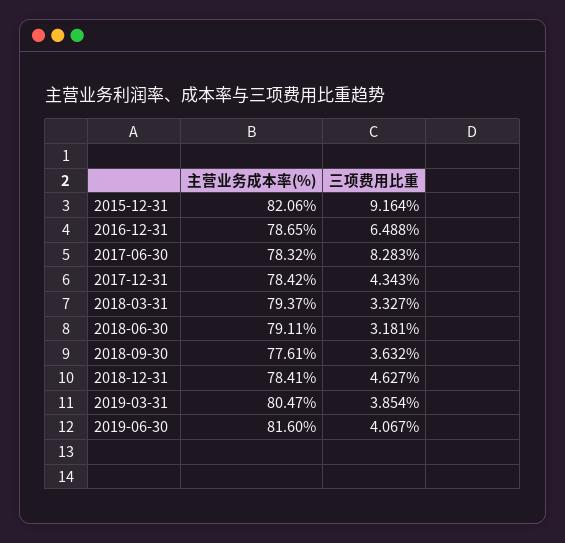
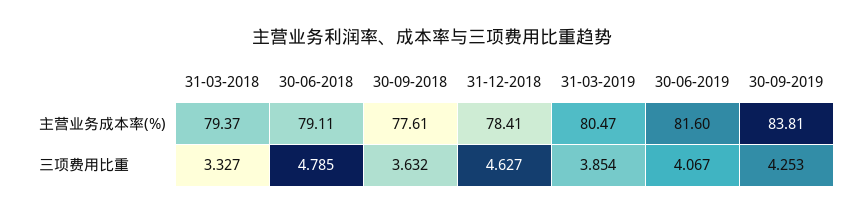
主营业务成本率(%), 2015-12-31: 82.06 -> none
三项费用比重, 2015-12-31: 9.164 -> none
主营业务成本率(%), 2016-12-31: 78.65 -> none
三项费用比重, 2016-12-31: 6.488 -> none
主营业务成本率(%), 2017-06-30: 78.32 -> none
三项费用比重, 2017-06-30: 8.283 -> none
主营业务成本率(%), 2017-12-31: 78.42 -> none
三项费用比重, 2017-12-31: 4.343 -> none
三项费用比重, 2018-06-30: 3.181 -> 4.785
主营业务成本率(%), 30-09-2019: none -> 83.81
三项费用比重, 30-09-2019: none -> 4.253

